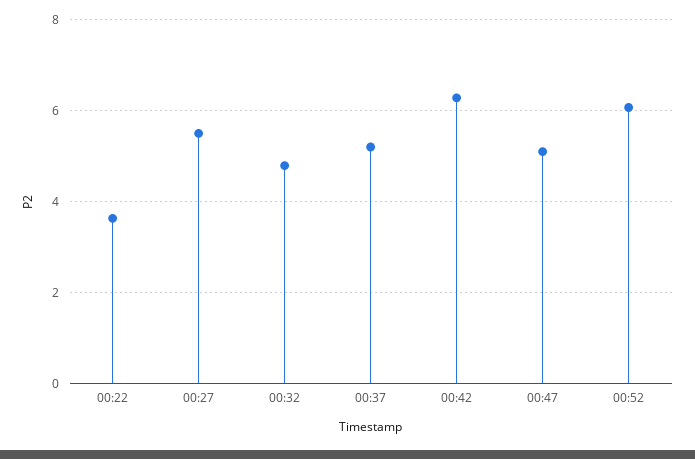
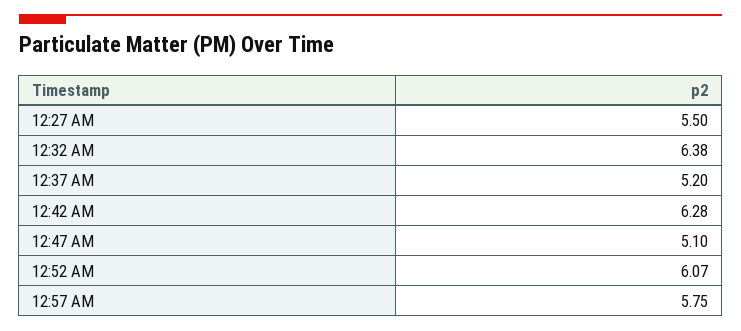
00:22: 3.6 -> none
00:32: 4.8 -> 6.38
12:57 AM: none -> 5.75

